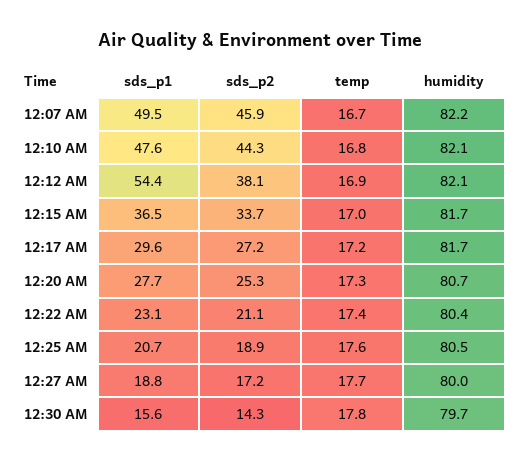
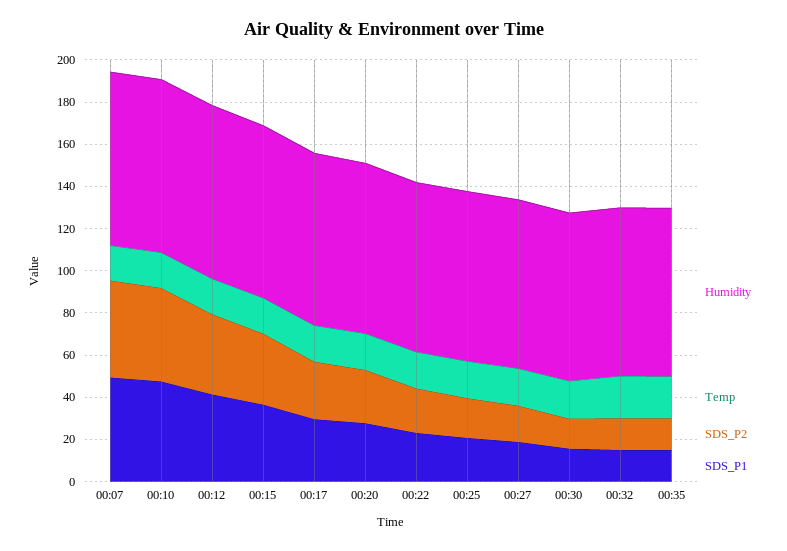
sds_p1, 12:12 AM: 54.4 -> 40
humidity, 00:32: none -> 80
temp, 00:32: none -> 20
sds_p2, 00:32: none -> 15
sds_p1, 00:32: none -> 15
humidity, 00:35: none -> 80
temp, 00:35: none -> 20
sds_p2, 00:35: none -> 15
sds_p1, 00:35: none -> 15

